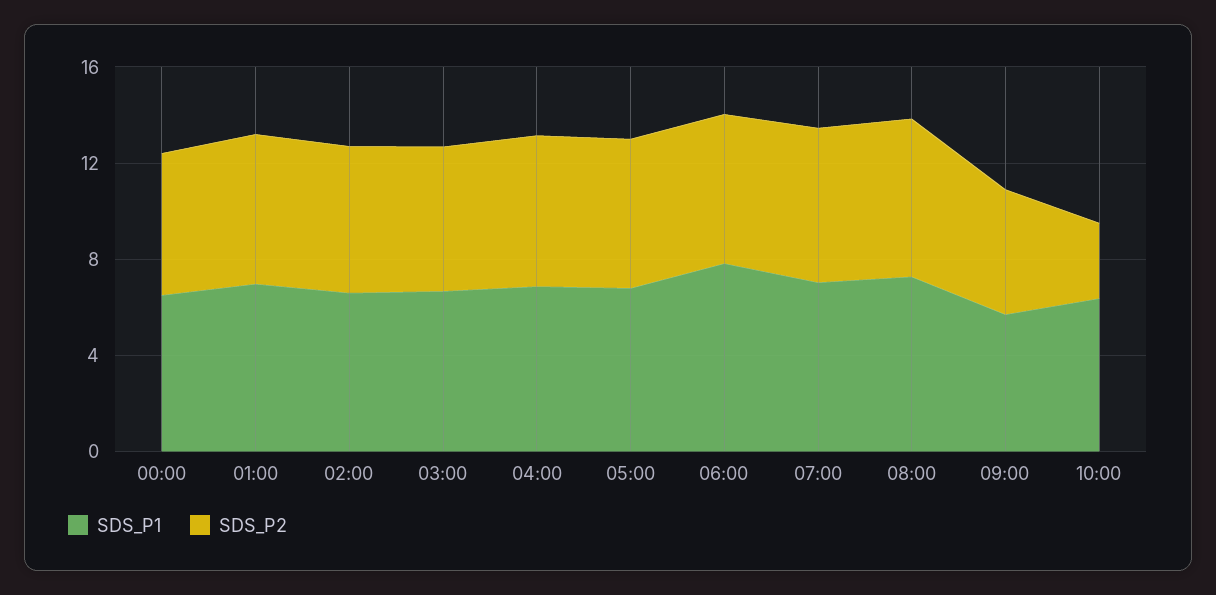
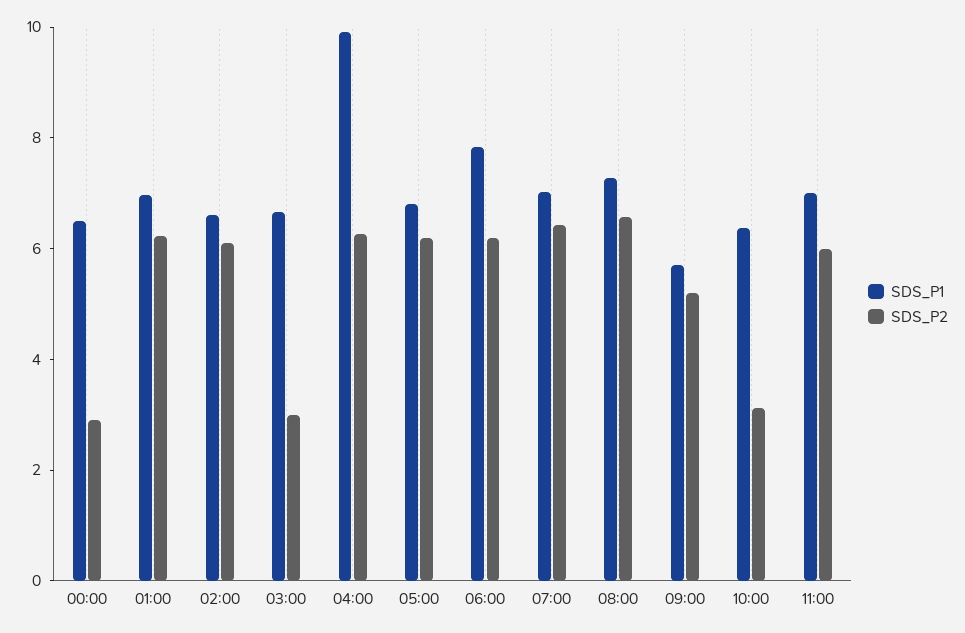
SDS_P2, 00:00: 6 -> 3
SDS_P2, 03:00: 6 -> 3
SDS_P1, 04:00: 7 -> 10
SDS_P1, 11:00: none -> 7
SDS_P2, 11:00: none -> 6

